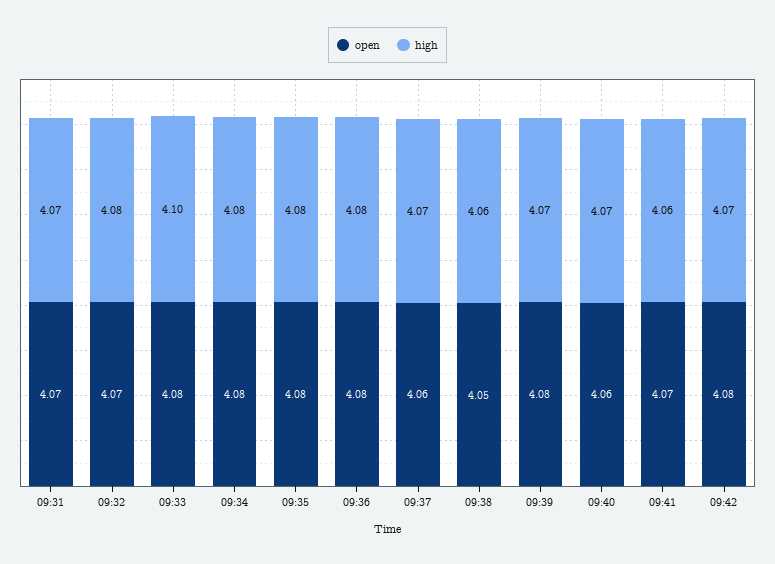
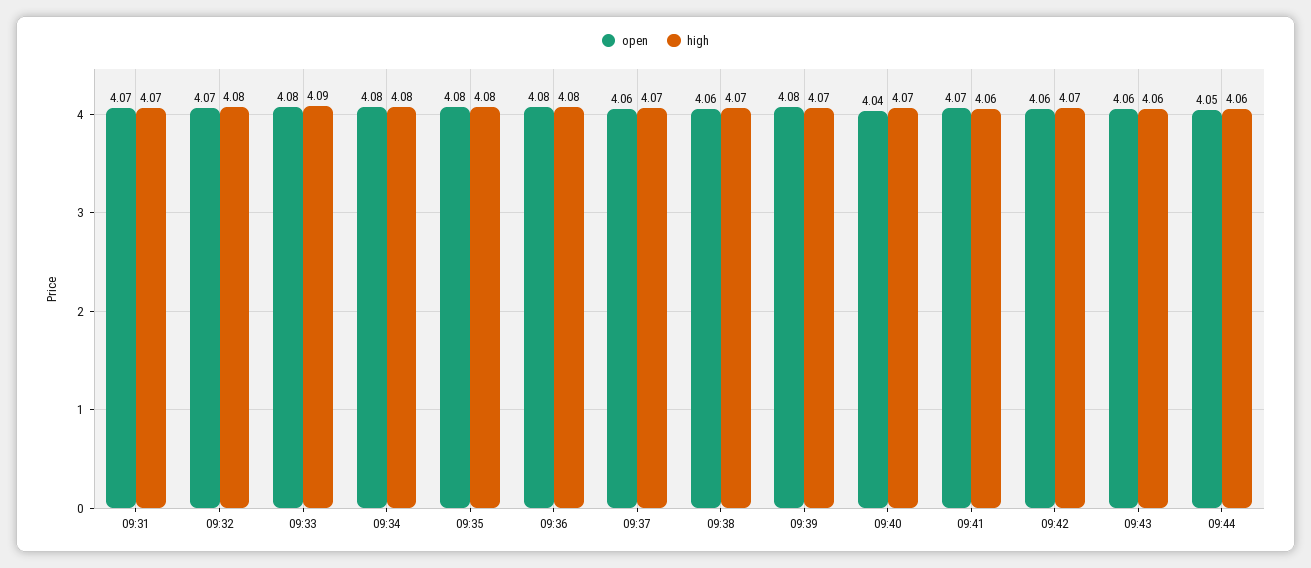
high, 09:33: 4.1 -> 4.09
open, 09:38: 4.05 -> 4.06
high, 09:38: 4.06 -> 4.07
open, 09:40: 4.06 -> 4.04
open, 09:42: 4.08 -> 4.06
open, 09:43: none -> 4.06
high, 09:43: none -> 4.06
open, 09:44: none -> 4.05
high, 09:44: none -> 4.06

